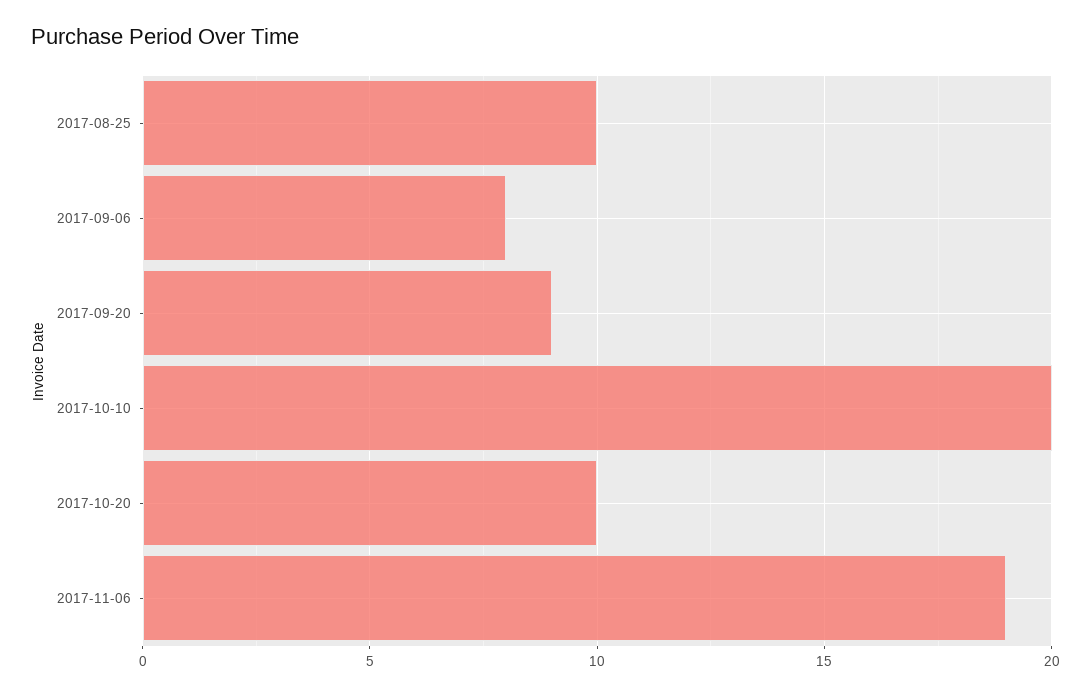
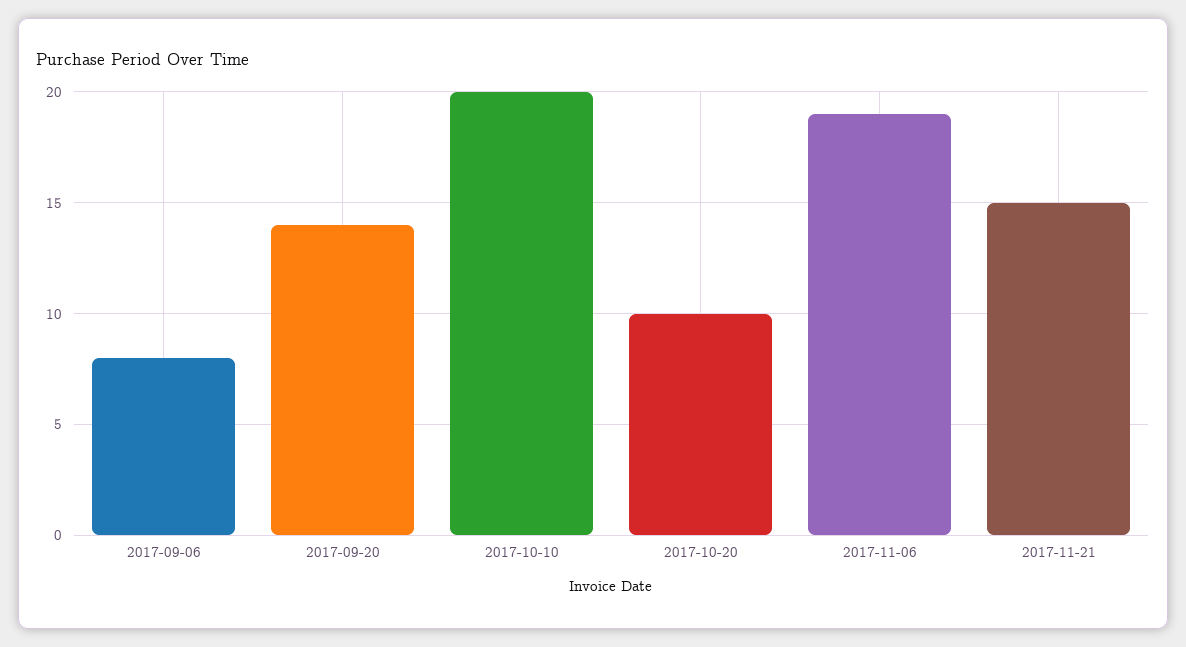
2017-08-25: 10 -> none
2017-09-20: 9 -> 14
2017-11-21: none -> 15

